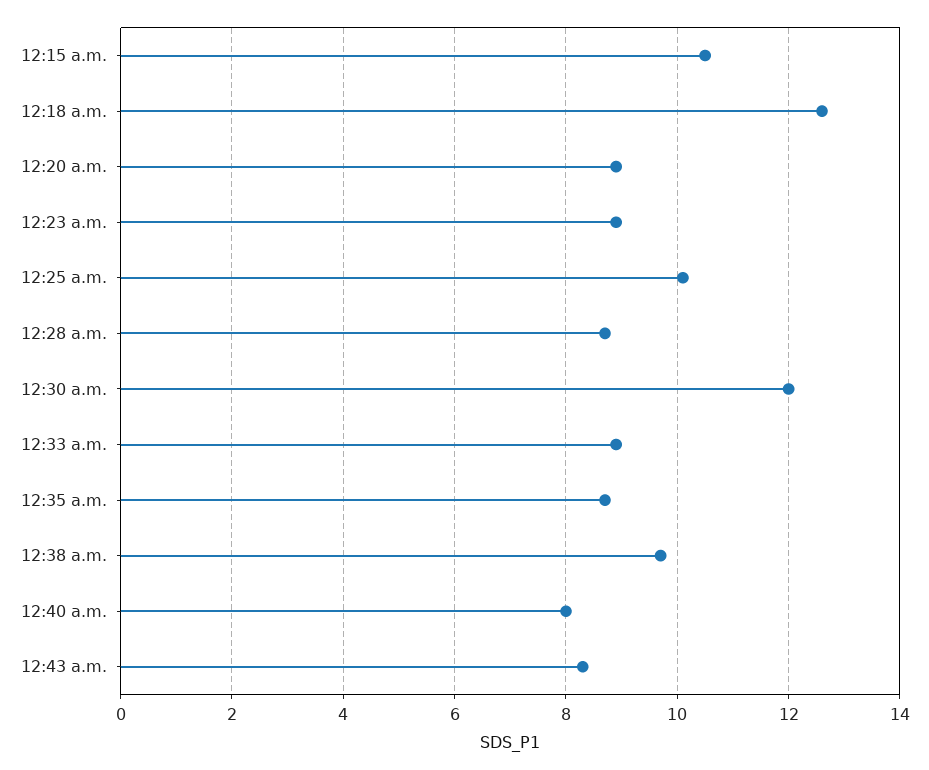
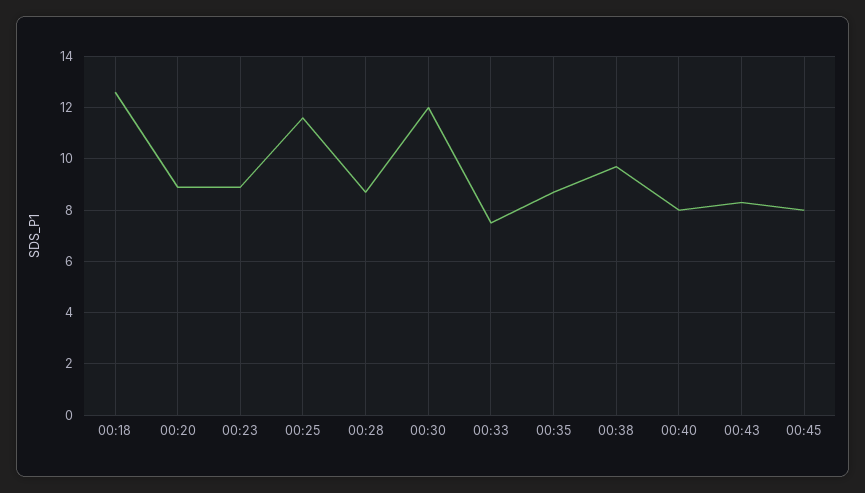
12:15 a.m.: 10.5 -> none
12:25 a.m.: 10 -> 11.5
12:33 a.m.: 9 -> 7.5
00:45: none -> 8

